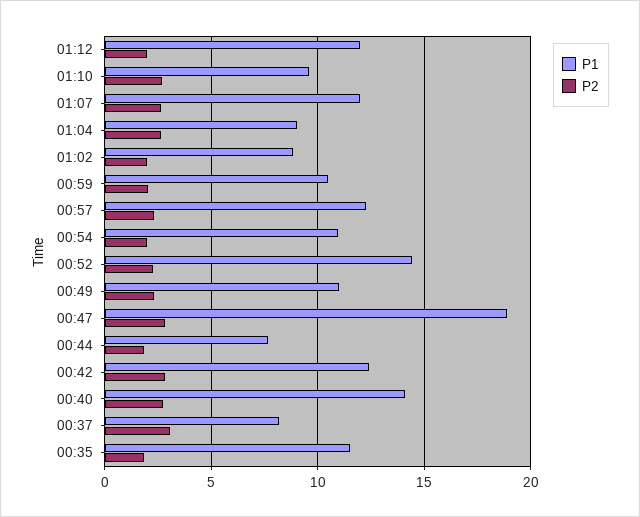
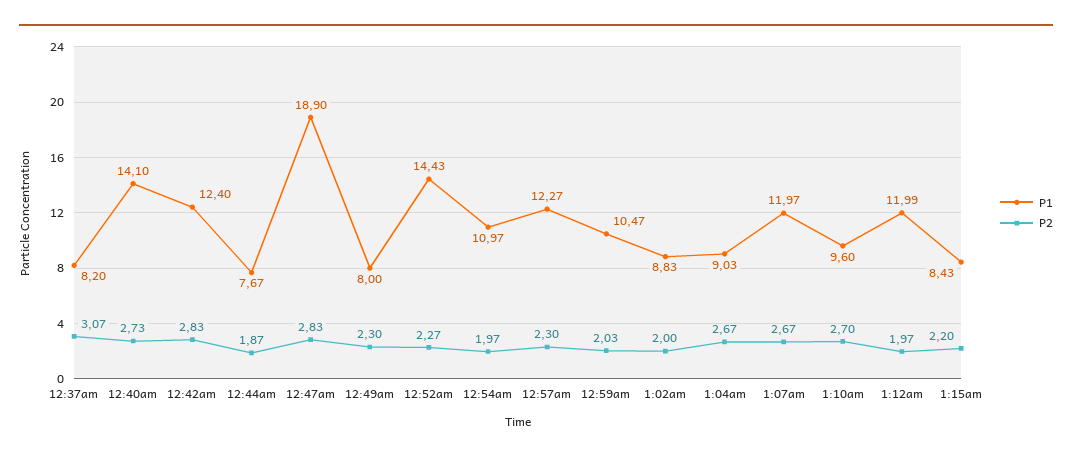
P1, 00:49: 11 -> 8
P1, 00:35: 11.5 -> none
P2, 00:35: 2 -> none
P1, 1:15am: none -> 8.43
P2, 1:15am: none -> 2.2

